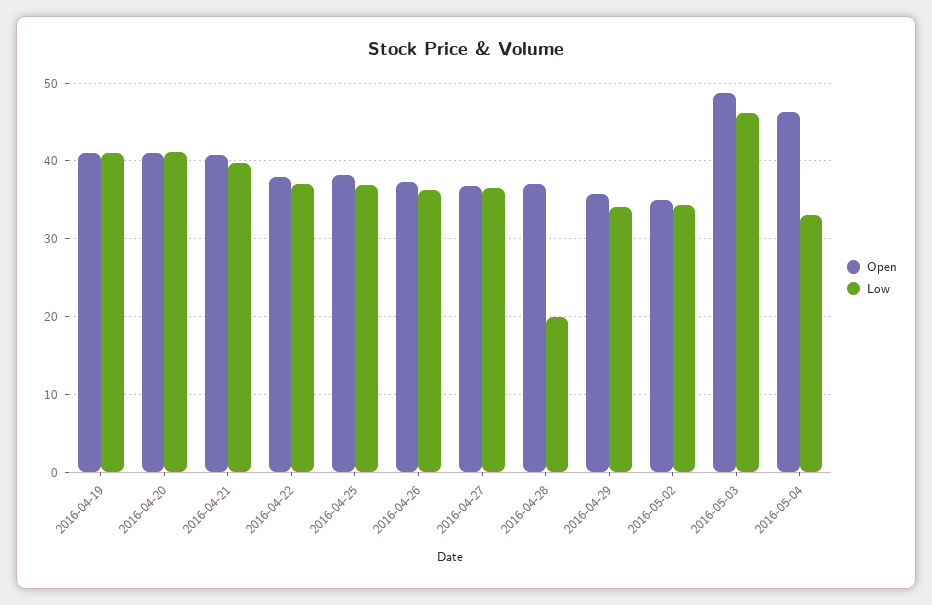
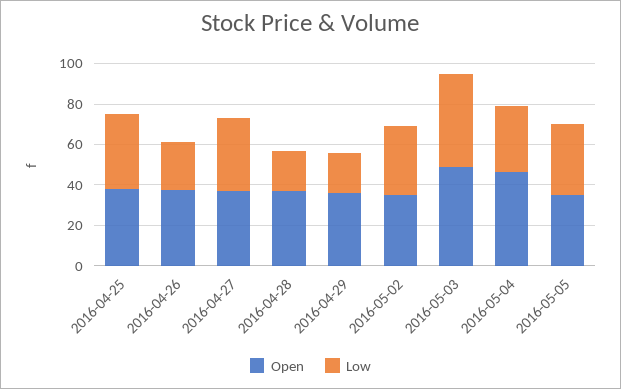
Open, 2016-04-19: 41 -> none
Low, 2016-04-19: 41 -> none
Open, 2016-04-20: 41 -> none
Low, 2016-04-20: 41 -> none
Open, 2016-04-21: 41 -> none
Low, 2016-04-21: 40 -> none
Open, 2016-04-22: 38 -> none
Low, 2016-04-22: 37 -> none
Low, 2016-04-26: 36 -> 25
Low, 2016-04-29: 34 -> 20
Open, 2016-05-05: none -> 35
Low, 2016-05-05: none -> 35

